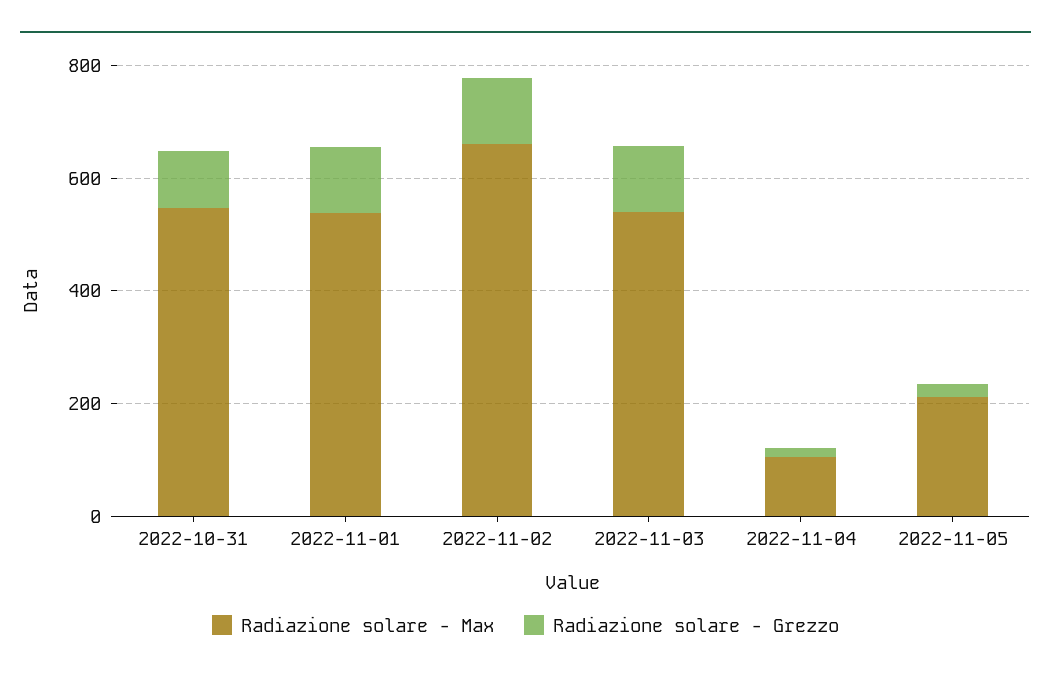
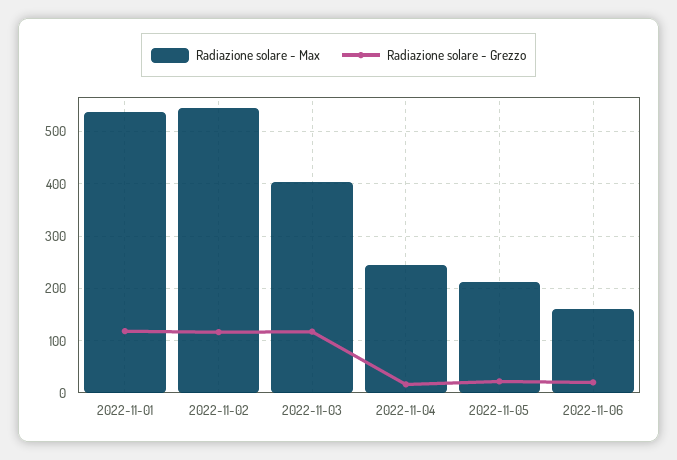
Radiazione solare - Max, 2022-10-31: 550 -> none
Radiazione solare - Grezzo, 2022-10-31: 100 -> none
Radiazione solare - Max, 2022-11-02: 650 -> 540
Radiazione solare - Max, 2022-11-03: 550 -> 400
Radiazione solare - Max, 2022-11-04: 100 -> 240
Radiazione solare - Max, 2022-11-06: none -> 160
Radiazione solare - Grezzo, 2022-11-06: none -> 20

